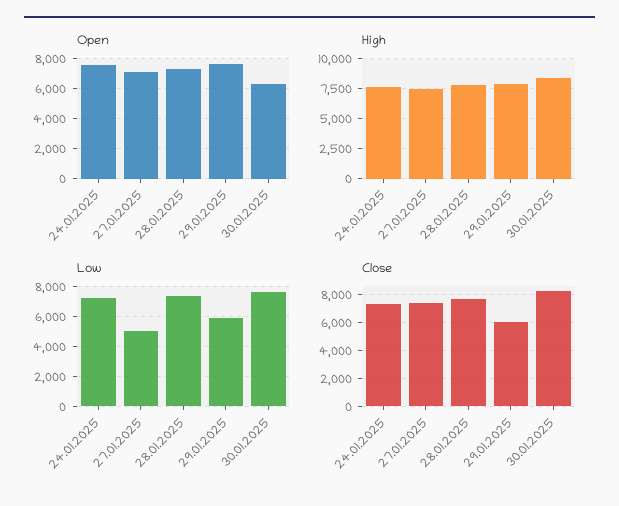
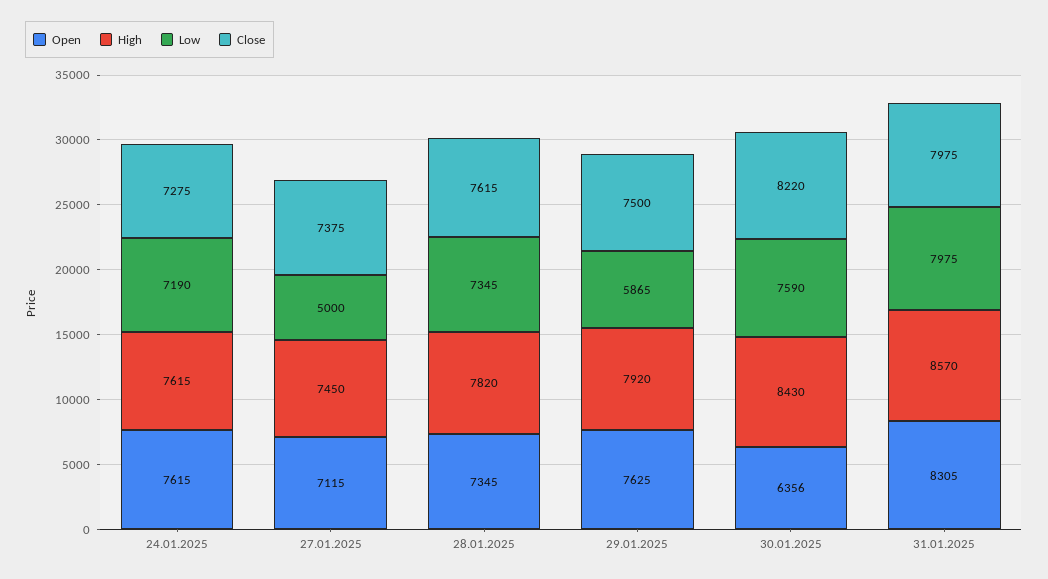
Close, 29.01.2025: 6000 -> 7500
Open, 31.01.2025: none -> 8305
High, 31.01.2025: none -> 8570
Low, 31.01.2025: none -> 7975
Close, 31.01.2025: none -> 7975

